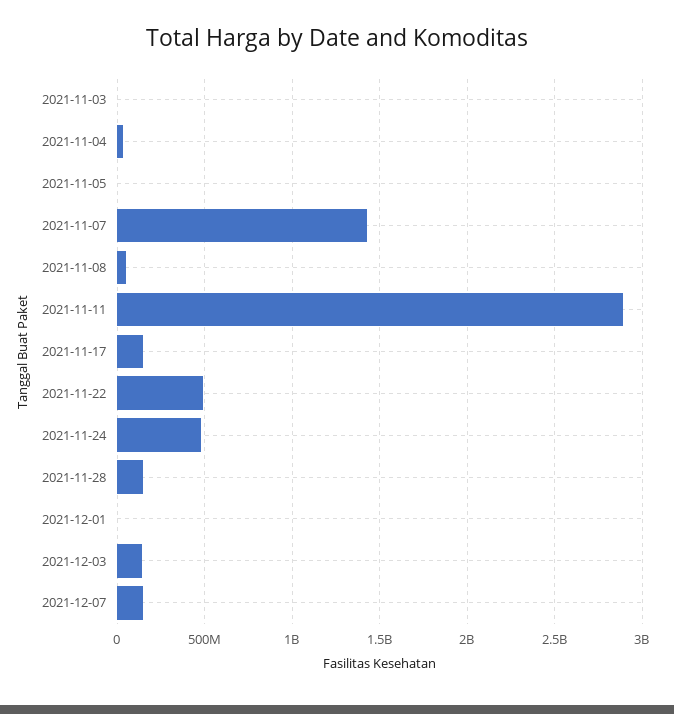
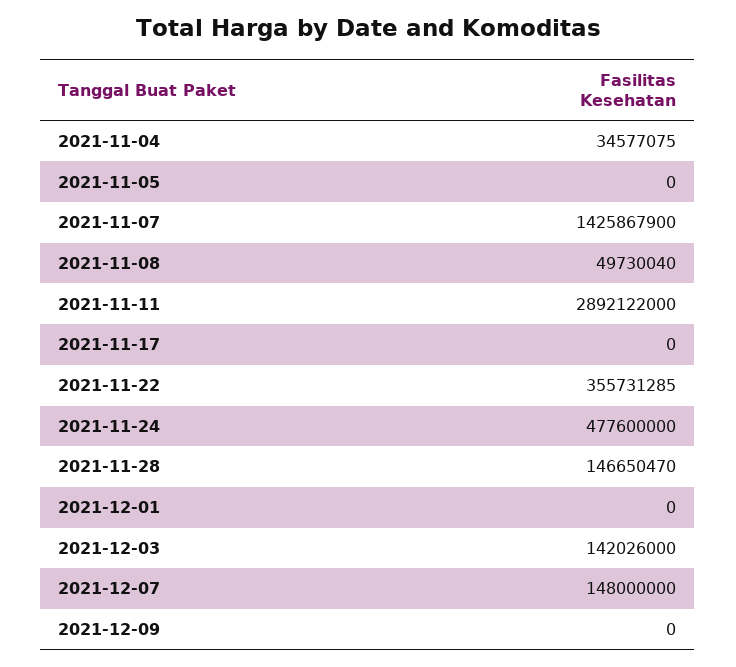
2021-11-03: 0 -> none
2021-11-17: 150000000 -> 0
2021-11-22: 500000000 -> 355731285
2021-12-09: none -> 0

